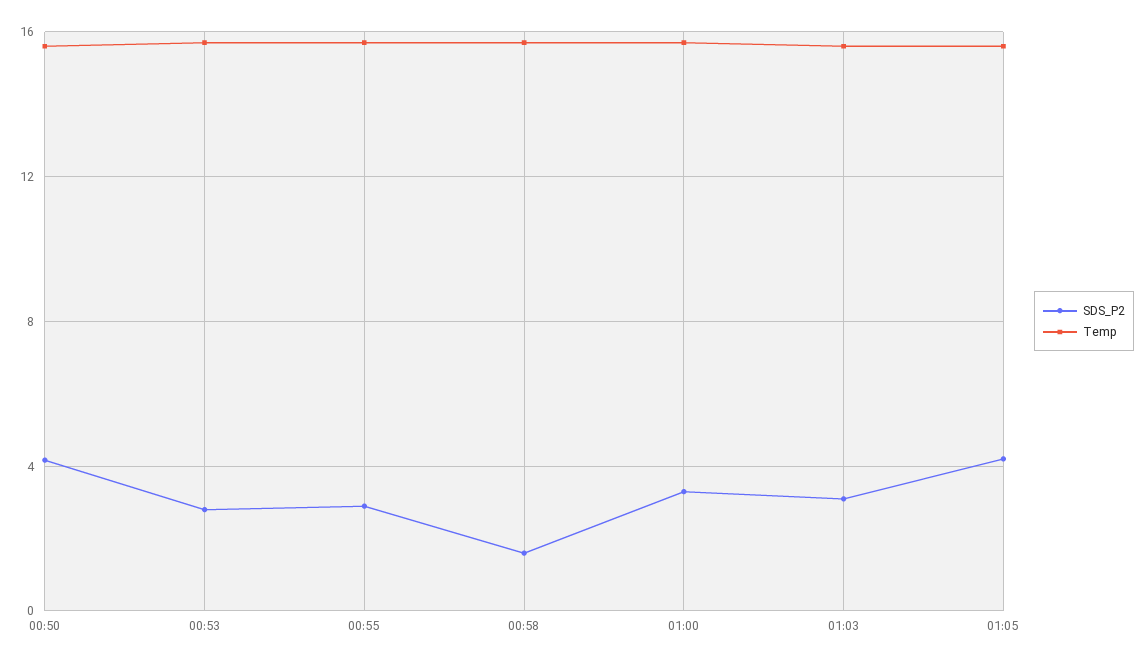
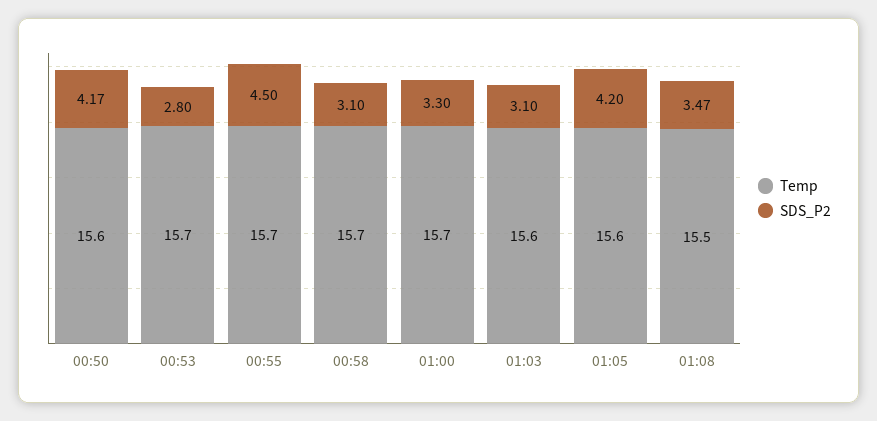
SDS_P2, 00:55: 3 -> 4.5
SDS_P2, 00:58: 1.5 -> 3.1
Temp, 01:08: none -> 15.5
SDS_P2, 01:08: none -> 3.47

